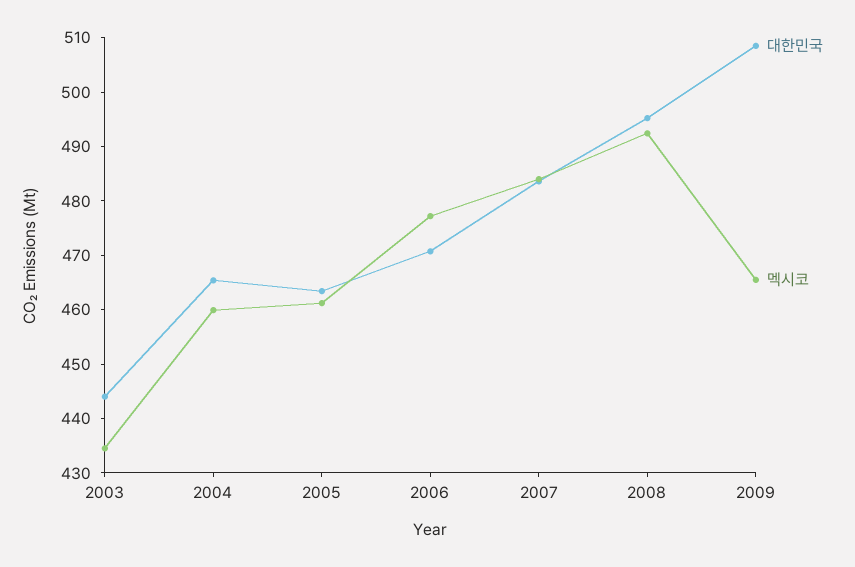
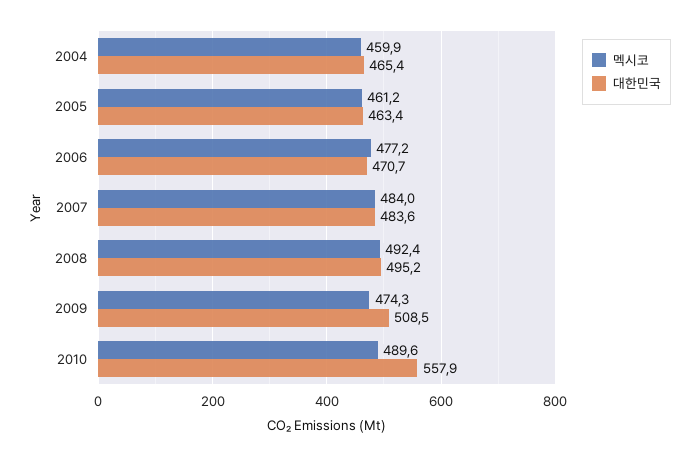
대한민국, 2003: 444 -> none
멕시코, 2003: 434 -> none
멕시코, 2009: 466 -> 474.3
멕시코, 2010: none -> 489.6
대한민국, 2010: none -> 557.9

